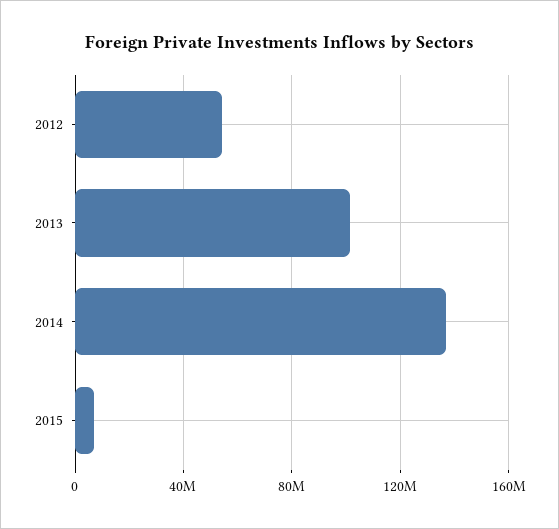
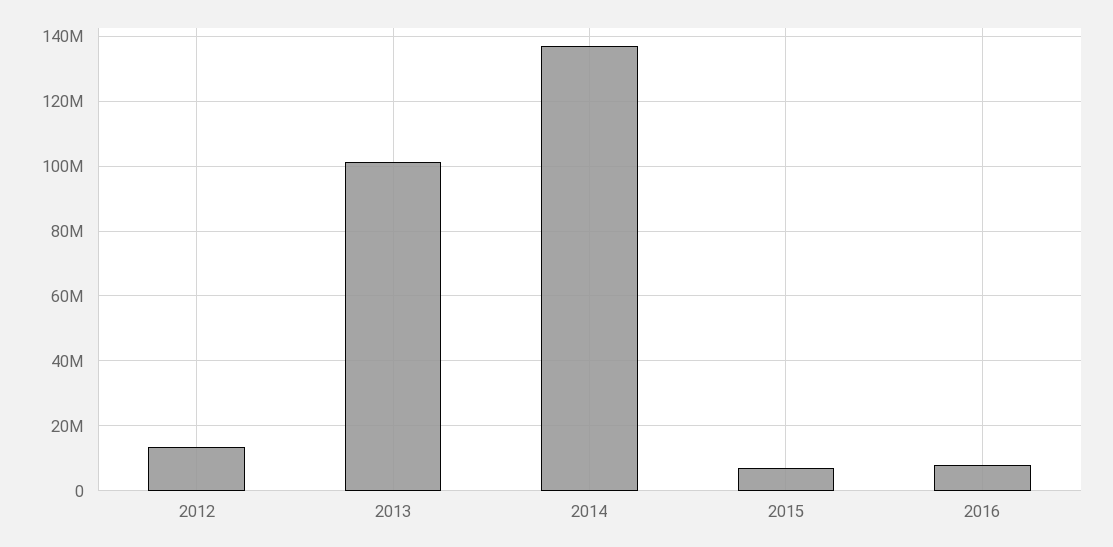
2012: 55000000 -> 14000000
2016: none -> 8000000

